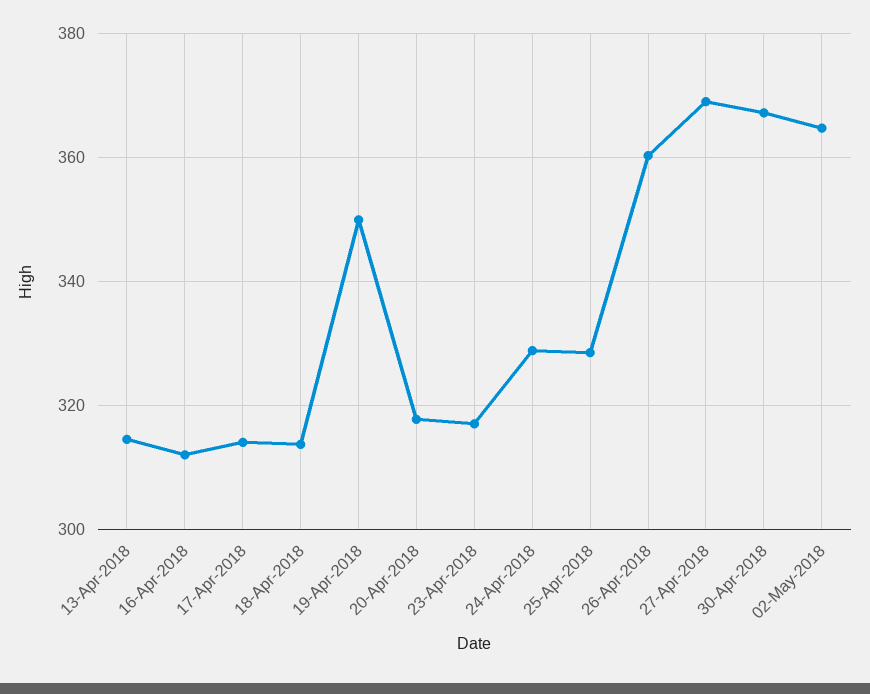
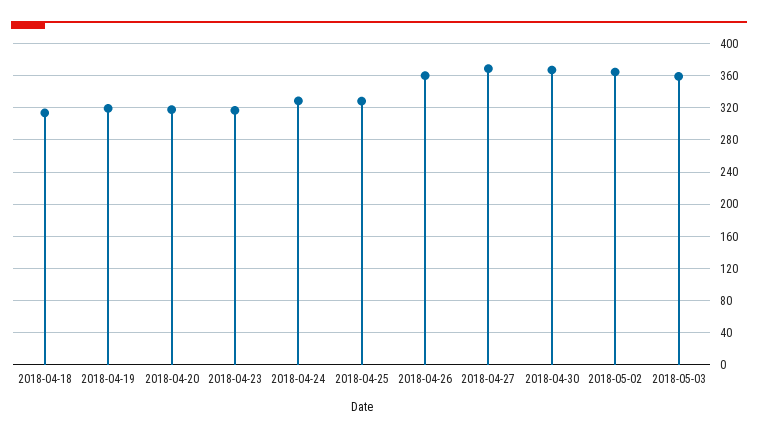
13-Apr-2018: 314 -> none
16-Apr-2018: 312 -> none
17-Apr-2018: 314 -> none
19-Apr-2018: 350 -> 320
2018-05-03: none -> 360

